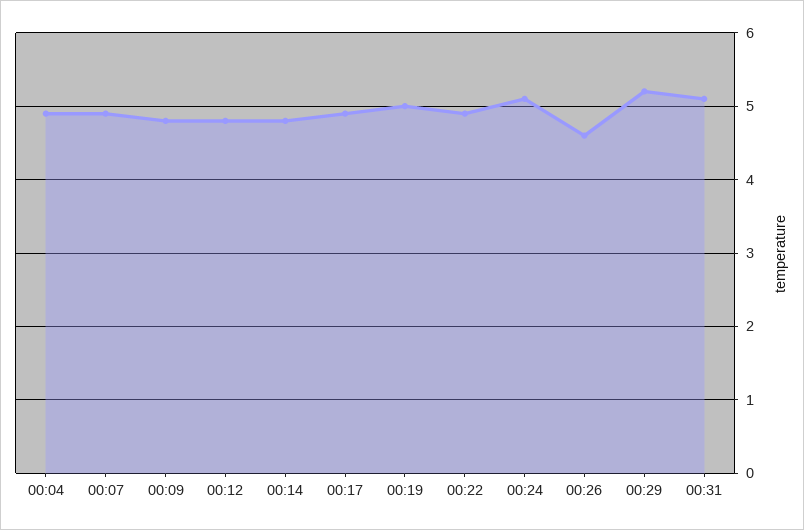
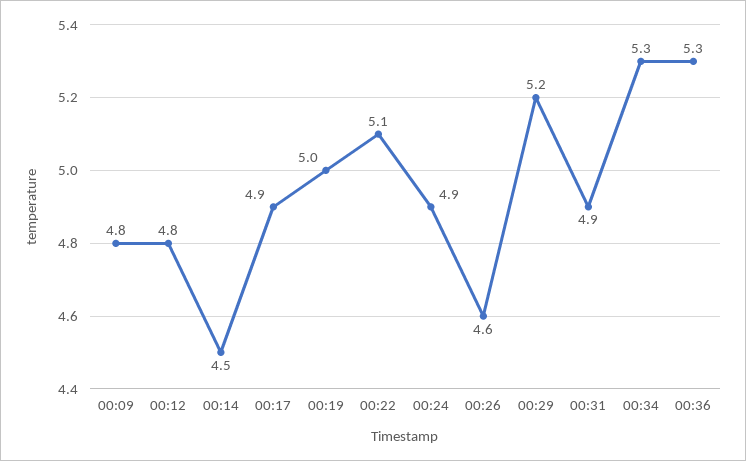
00:04: 4.9 -> none
00:07: 4.9 -> none
00:14: 4.8 -> 4.5
00:22: 4.9 -> 5.1
00:24: 5.1 -> 4.9
00:31: 5.1 -> 4.9
00:34: none -> 5.3
00:36: none -> 5.3

